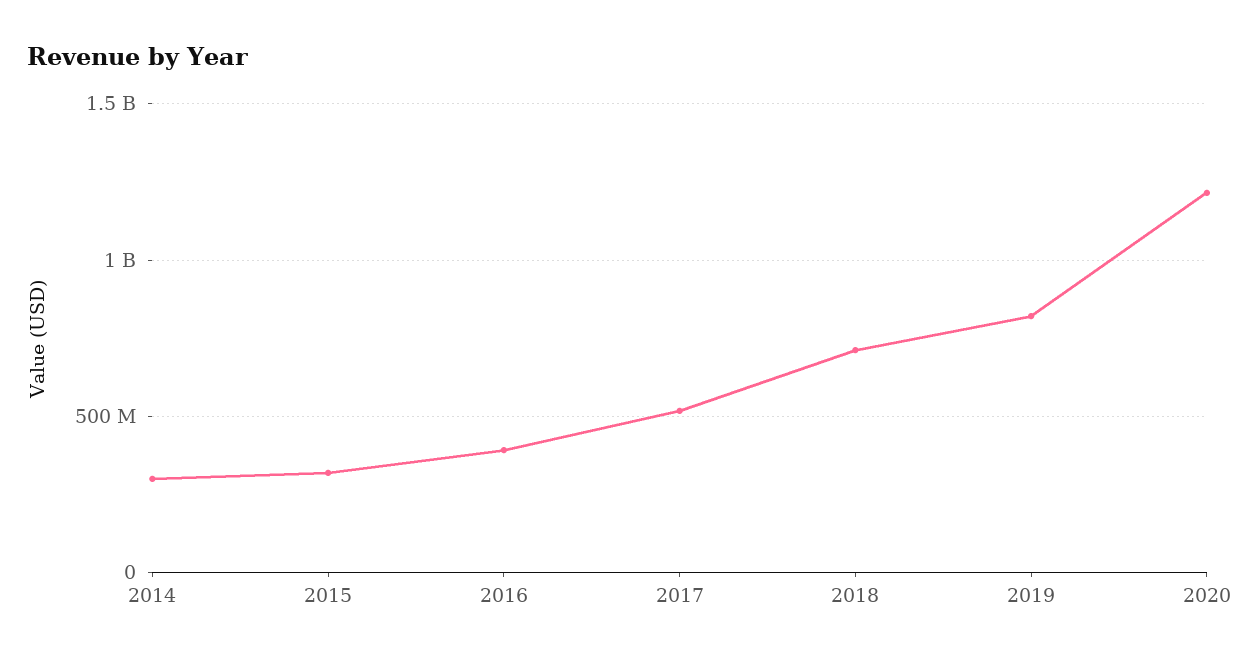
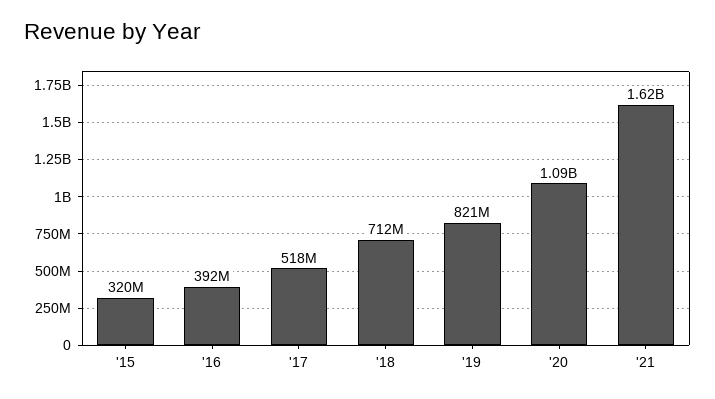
2014: 300000000 -> none
2020: 1200000000 -> 1090000000
'21: none -> 1620000000

